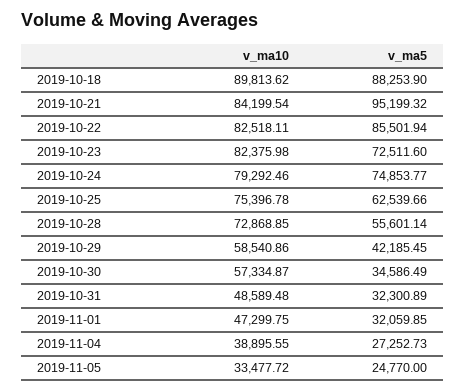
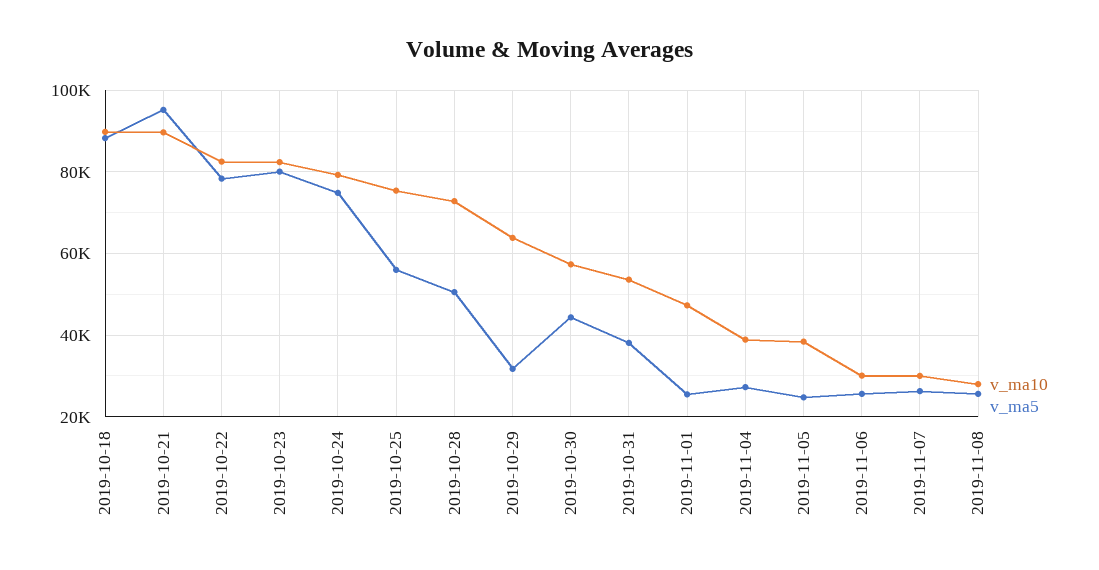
v_ma10, 2019-10-21: 84199.54 -> 90000
v_ma5, 2019-10-22: 85501.94 -> 78000
v_ma5, 2019-10-23: 72511.6 -> 80000
v_ma5, 2019-10-25: 62539.66 -> 56000
v_ma5, 2019-10-28: 55601.14 -> 50000
v_ma10, 2019-10-29: 58540.86 -> 64000
v_ma5, 2019-10-29: 42185.45 -> 32000
v_ma5, 2019-10-30: 34586.49 -> 44000
v_ma10, 2019-10-31: 48589.48 -> 54000
v_ma5, 2019-10-31: 32300.89 -> 38000
v_ma5, 2019-11-01: 32059.85 -> 26000
v_ma10, 2019-11-05: 33477.72 -> 38000
v_ma10, 2019-11-06: none -> 30000
v_ma5, 2019-11-06: none -> 26000
v_ma10, 2019-11-07: none -> 30000
v_ma5, 2019-11-07: none -> 26000
v_ma10, 2019-11-08: none -> 28000
v_ma5, 2019-11-08: none -> 26000

